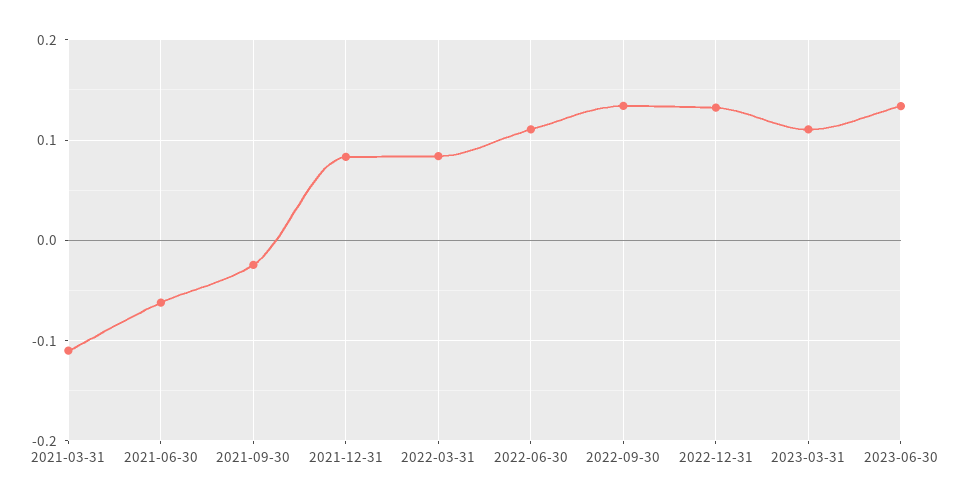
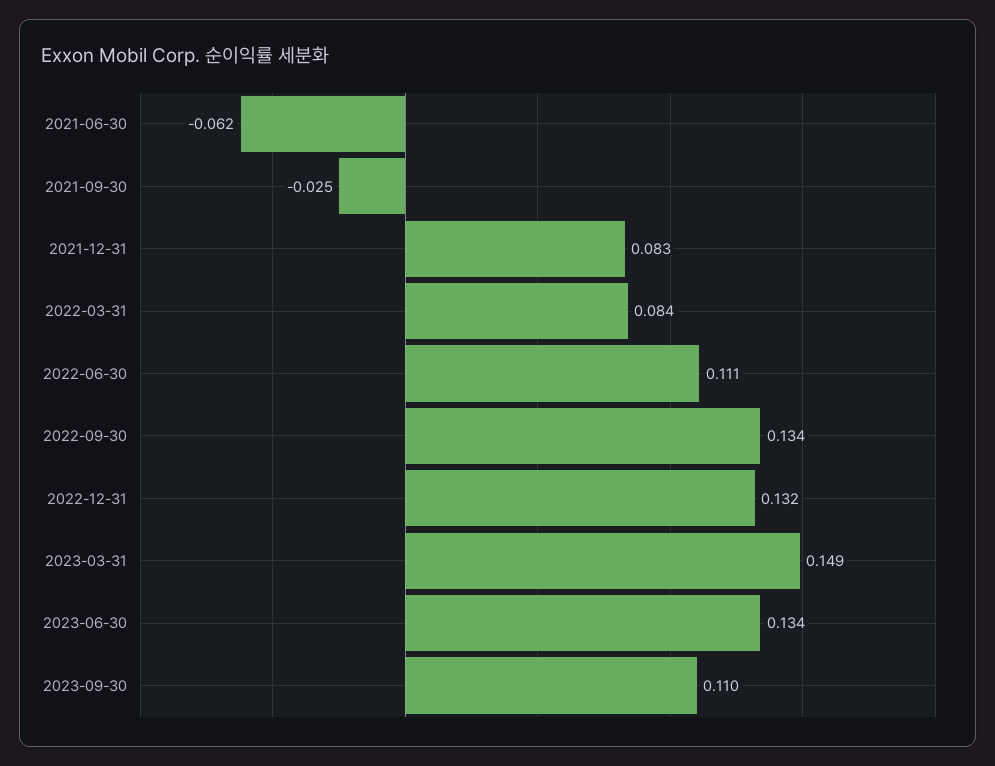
2021-03-31: -0.11 -> none
2023-03-31: 0.11 -> 0.149
2023-09-30: none -> 0.11

